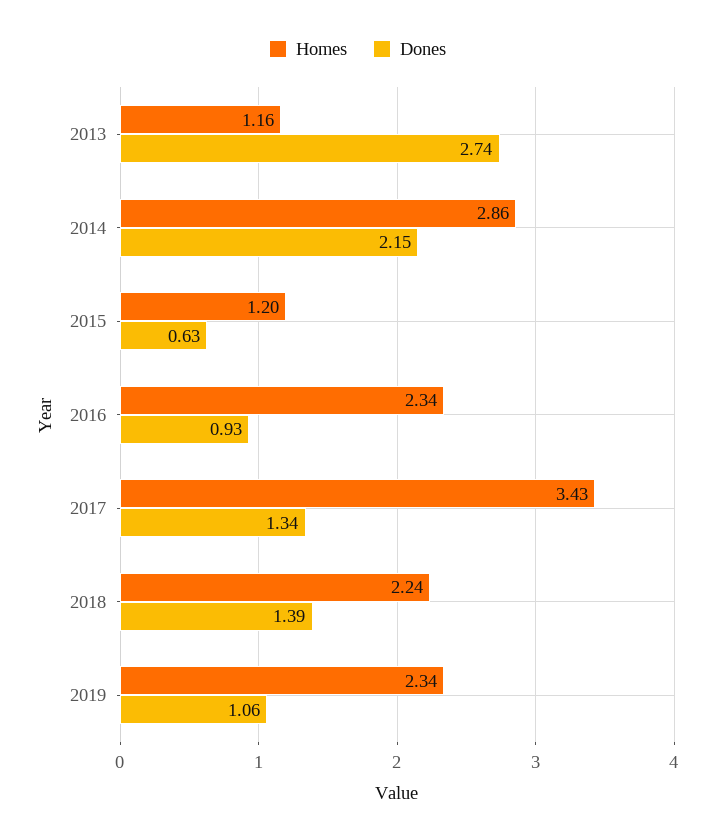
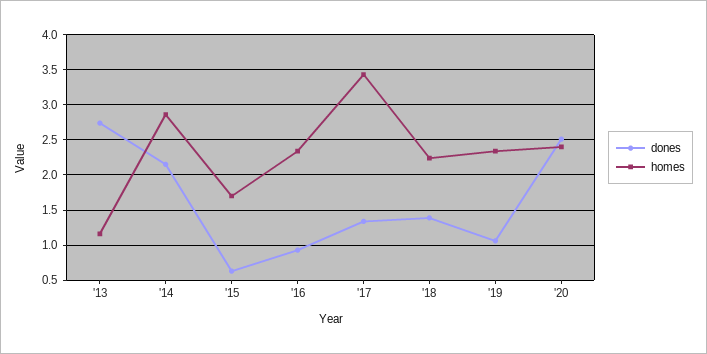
Homes, 2015: 1.2 -> 1.7
Dones, '20: none -> 2.5
Homes, '20: none -> 2.4

